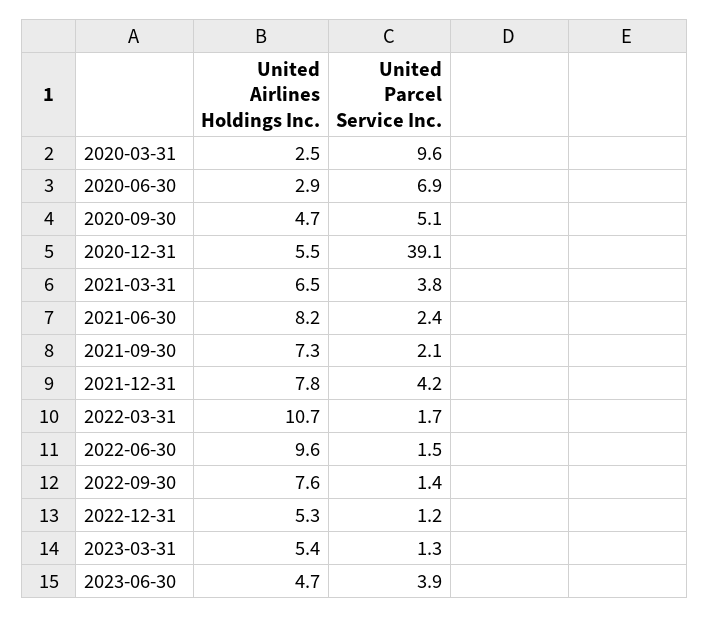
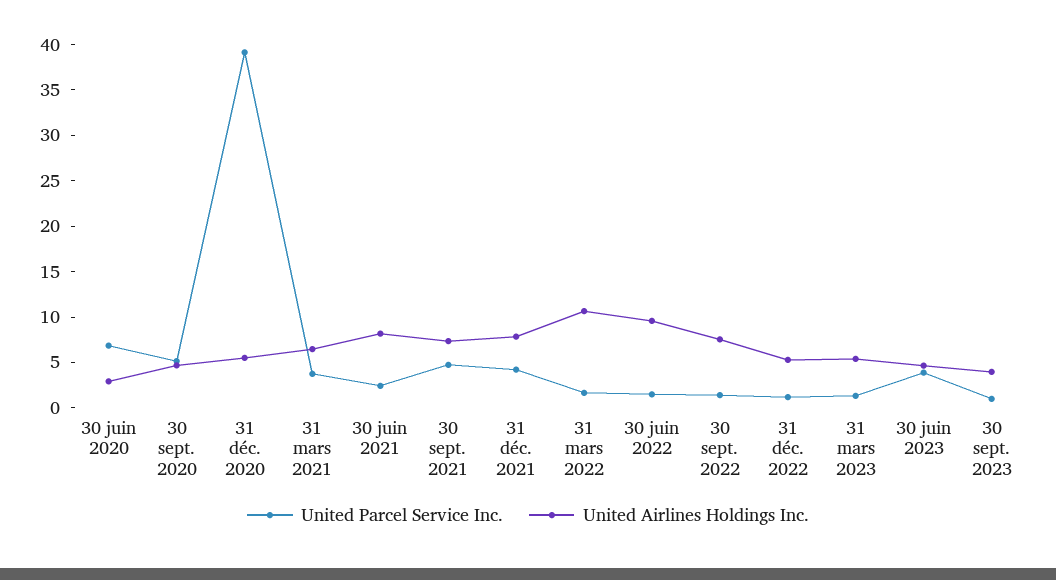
United Airlines Holdings Inc., 2020-03-31: 2.5 -> none
United Parcel Service Inc., 2020-03-31: 9.6 -> none
United Parcel Service Inc., 2021-09-30: 2.1 -> 5
United Parcel Service Inc., 30 sept. 2023: none -> 1
United Airlines Holdings Inc., 30 sept. 2023: none -> 4

